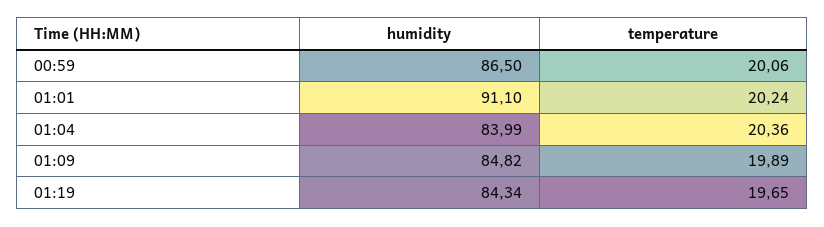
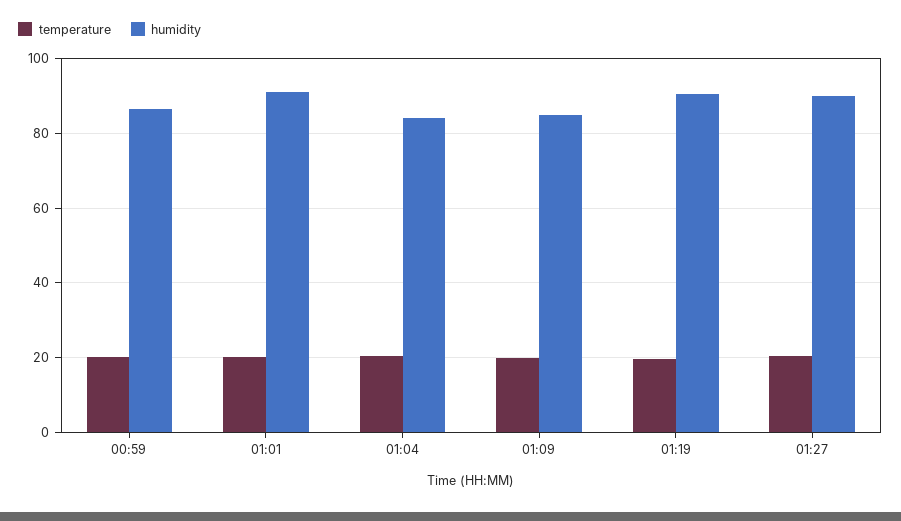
humidity, 01:19: 84.34 -> 90
temperature, 01:27: none -> 20
humidity, 01:27: none -> 90

